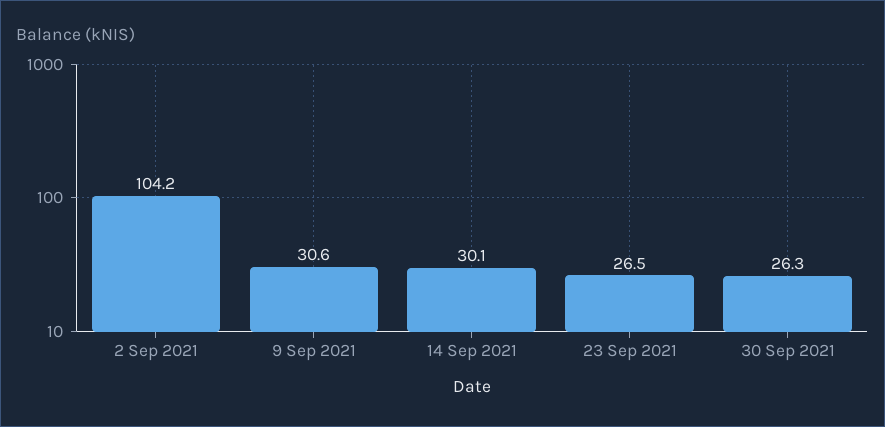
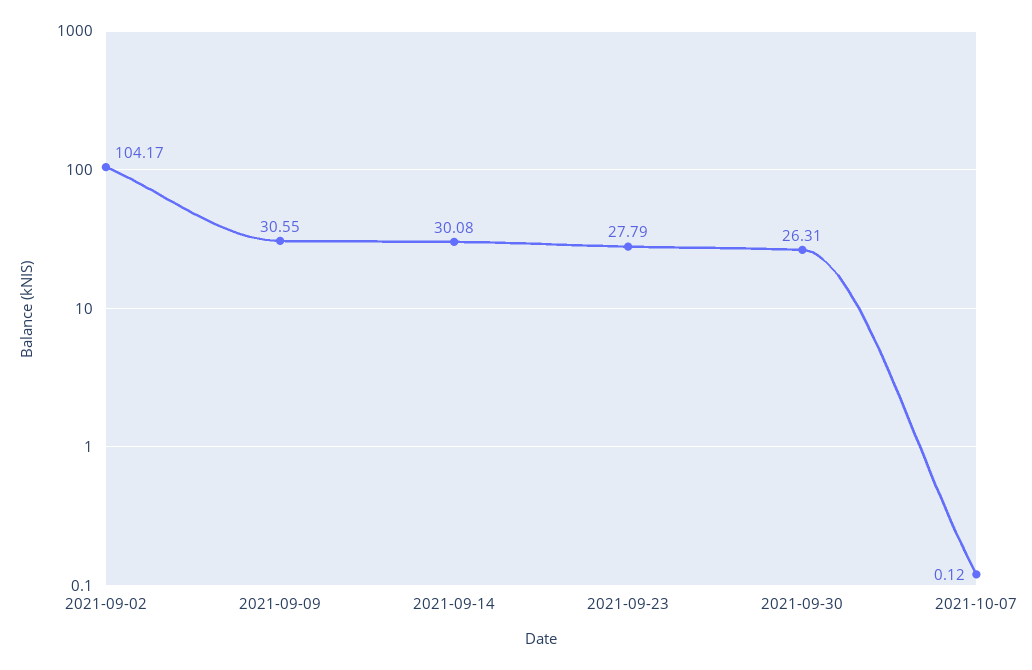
23 Sep 2021: 26.5 -> 27.79
2021-10-07: none -> 0.12

